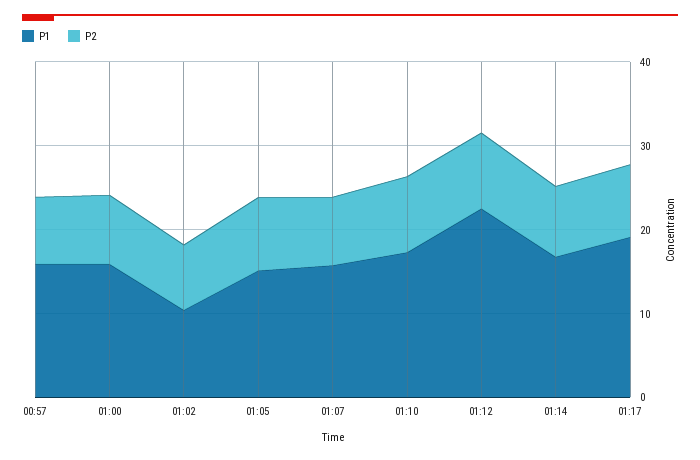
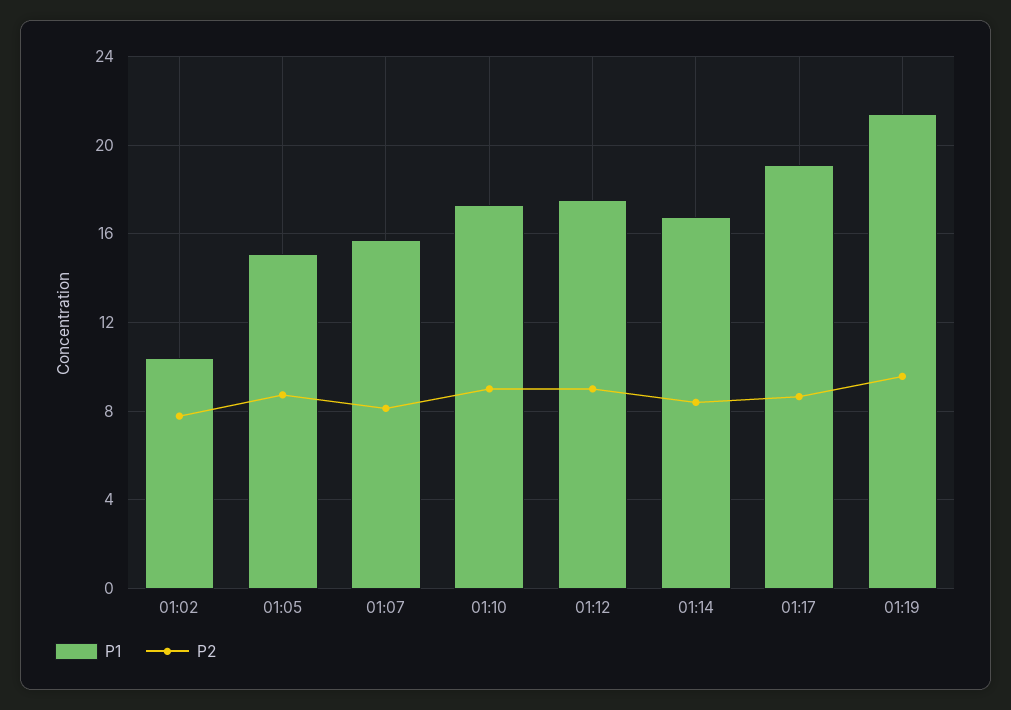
P1, 00:57: 16 -> none
P2, 00:57: 8 -> none
P1, 01:00: 16 -> none
P2, 01:00: 8 -> none
P1, 01:12: 22 -> 17.5
P1, 01:19: none -> 21.5
P2, 01:19: none -> 9.5

